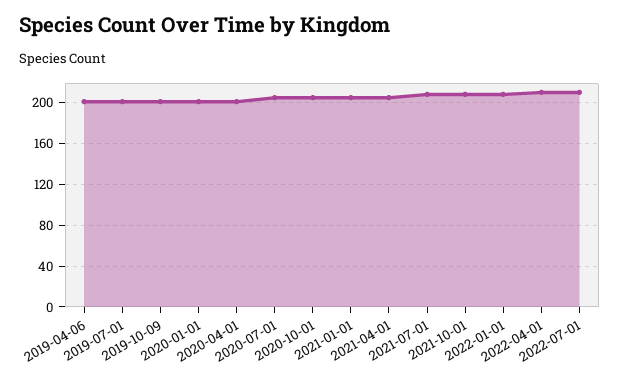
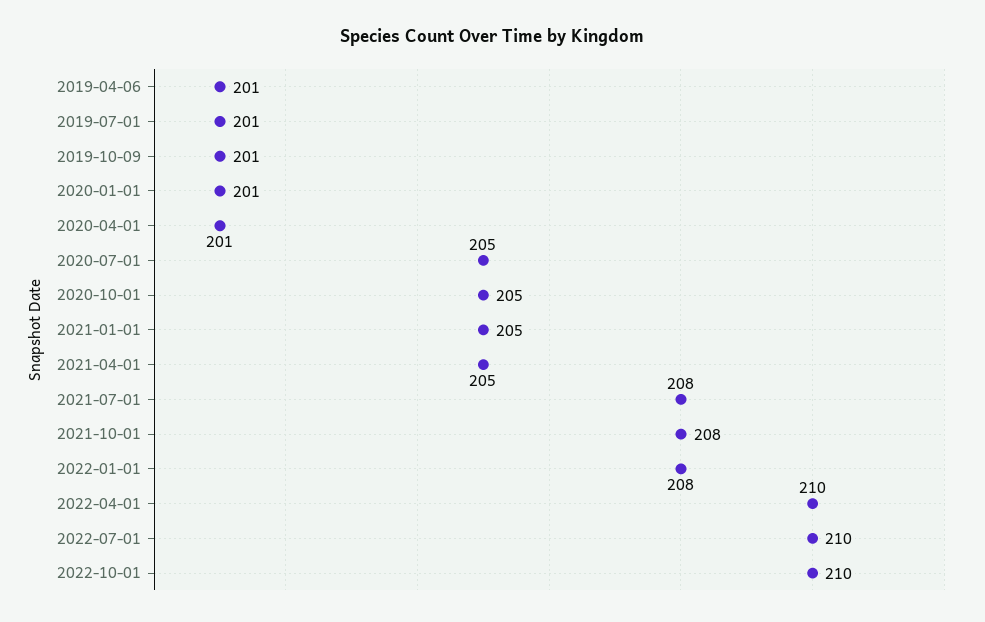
2022-10-01: none -> 210

